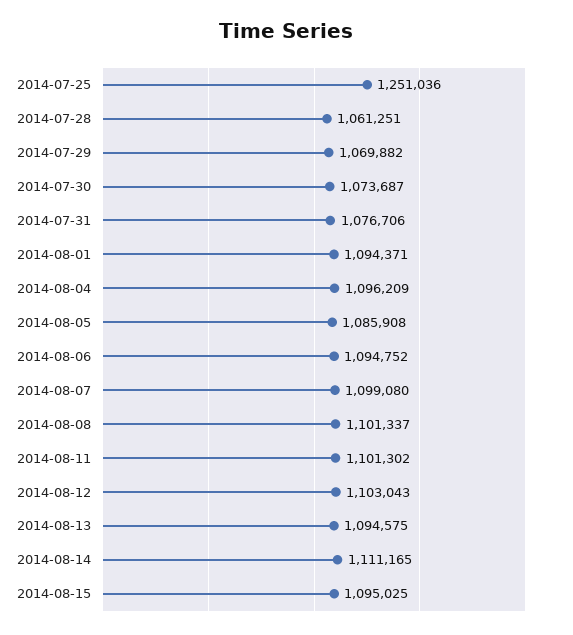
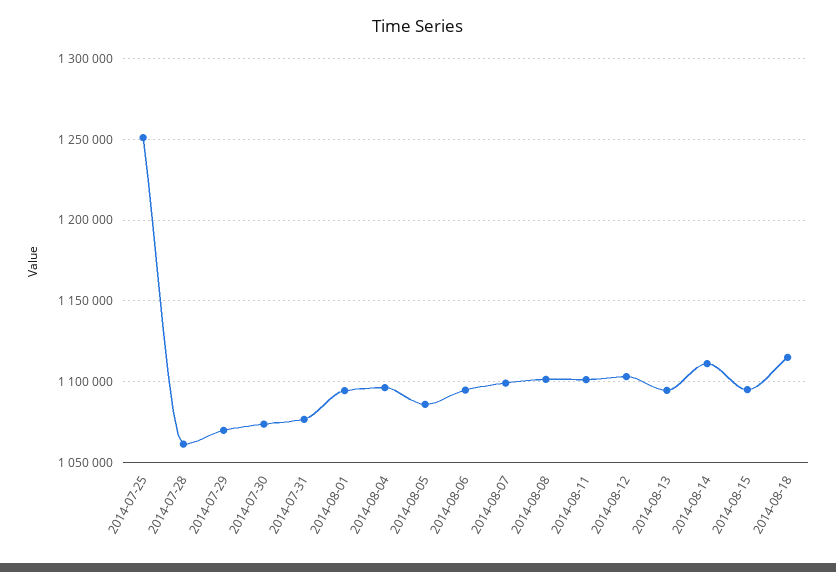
2014-08-18: none -> 1115000

